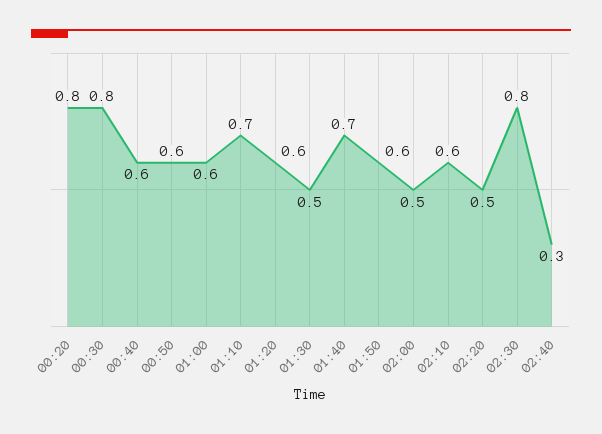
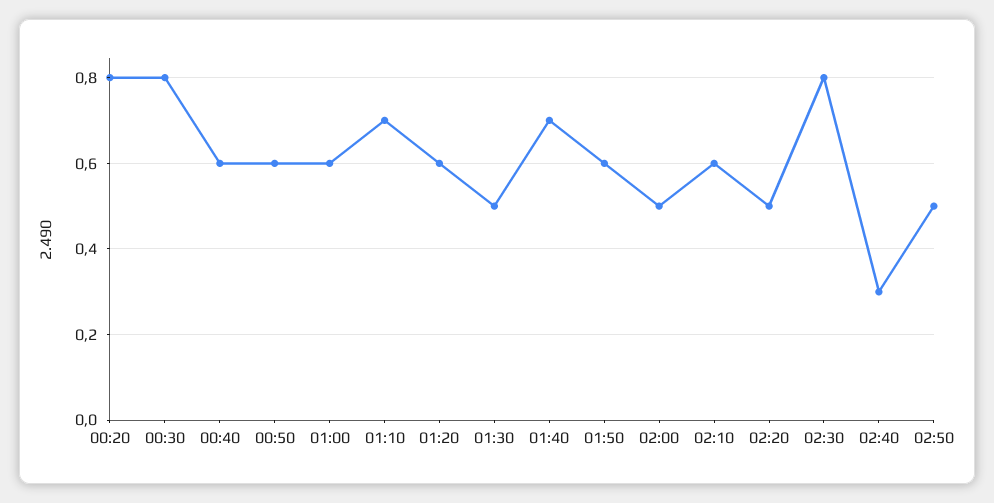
02:50: none -> 0.5

